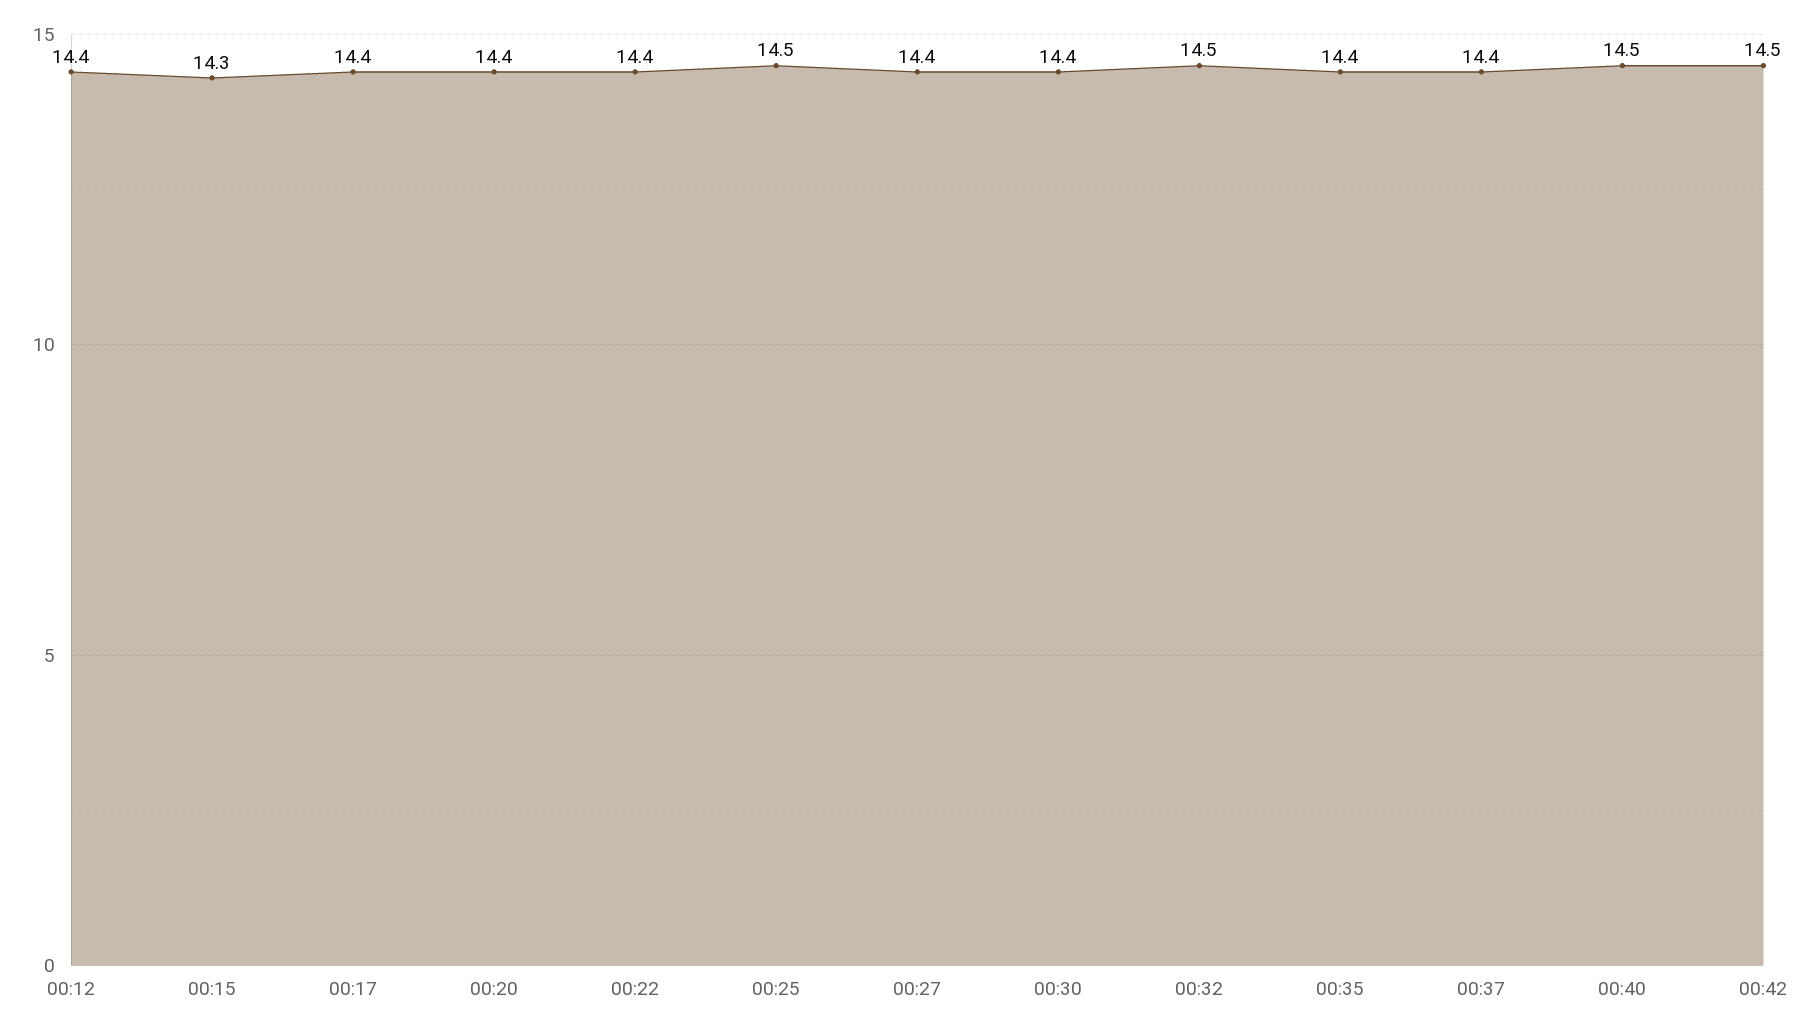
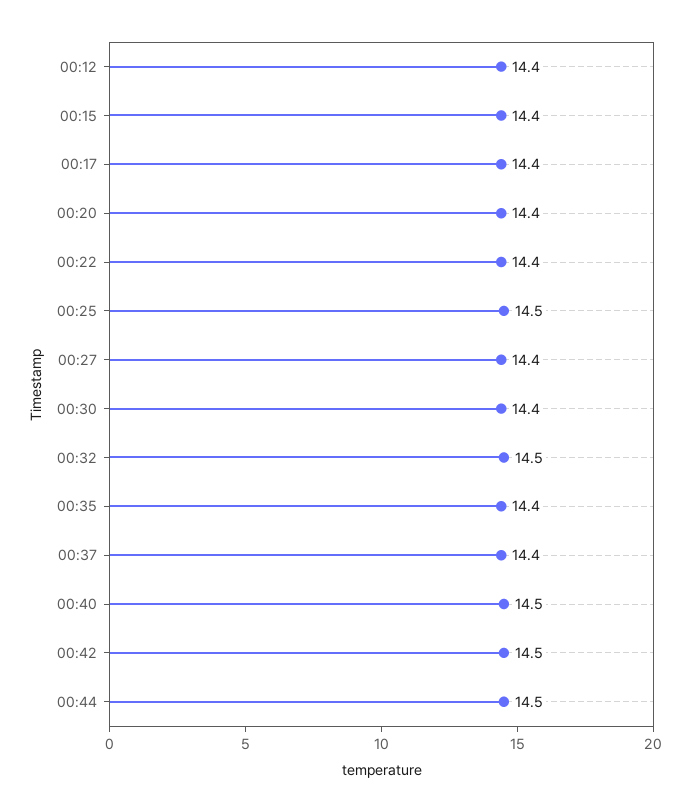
00:15: 14.3 -> 14.4
00:44: none -> 14.5

